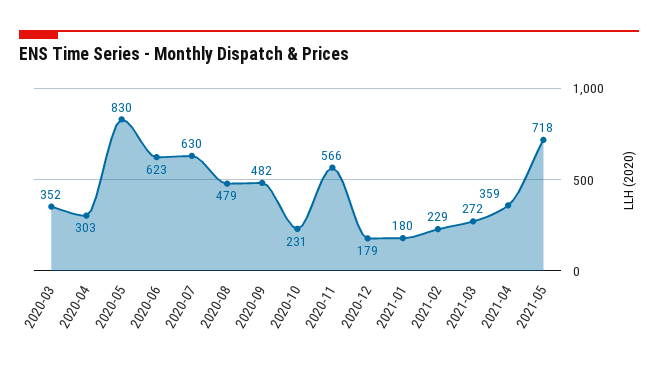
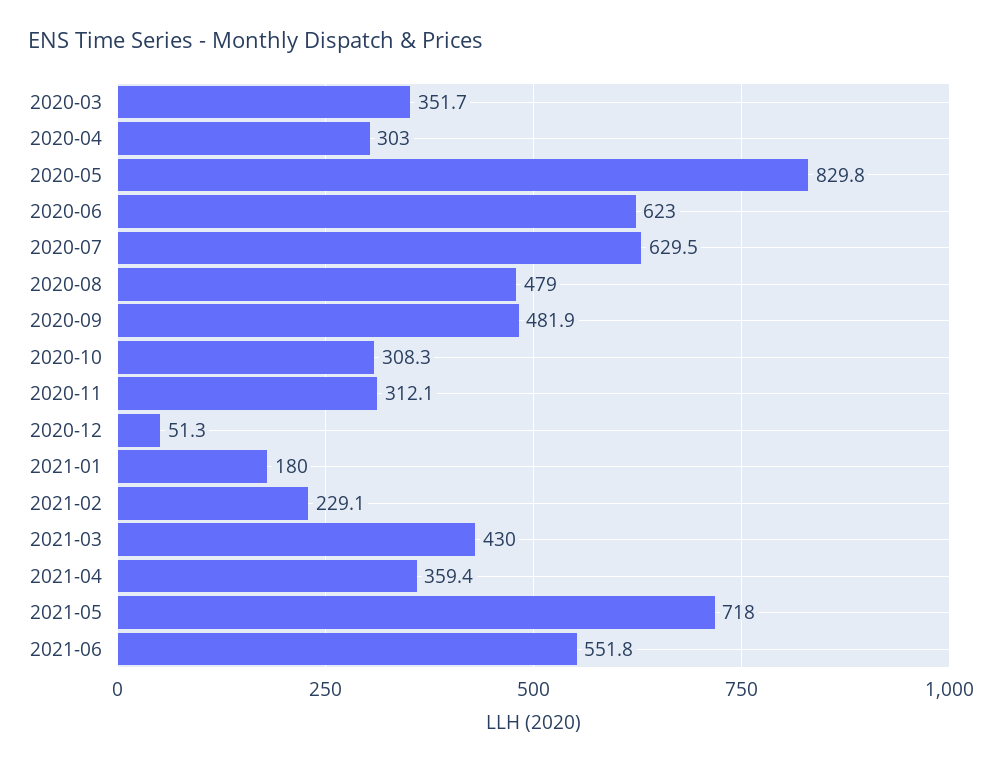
2020-10: 231 -> 308.3
2020-11: 566 -> 312.1
2020-12: 179 -> 51.3
2021-03: 272 -> 430
2021-06: none -> 551.8

